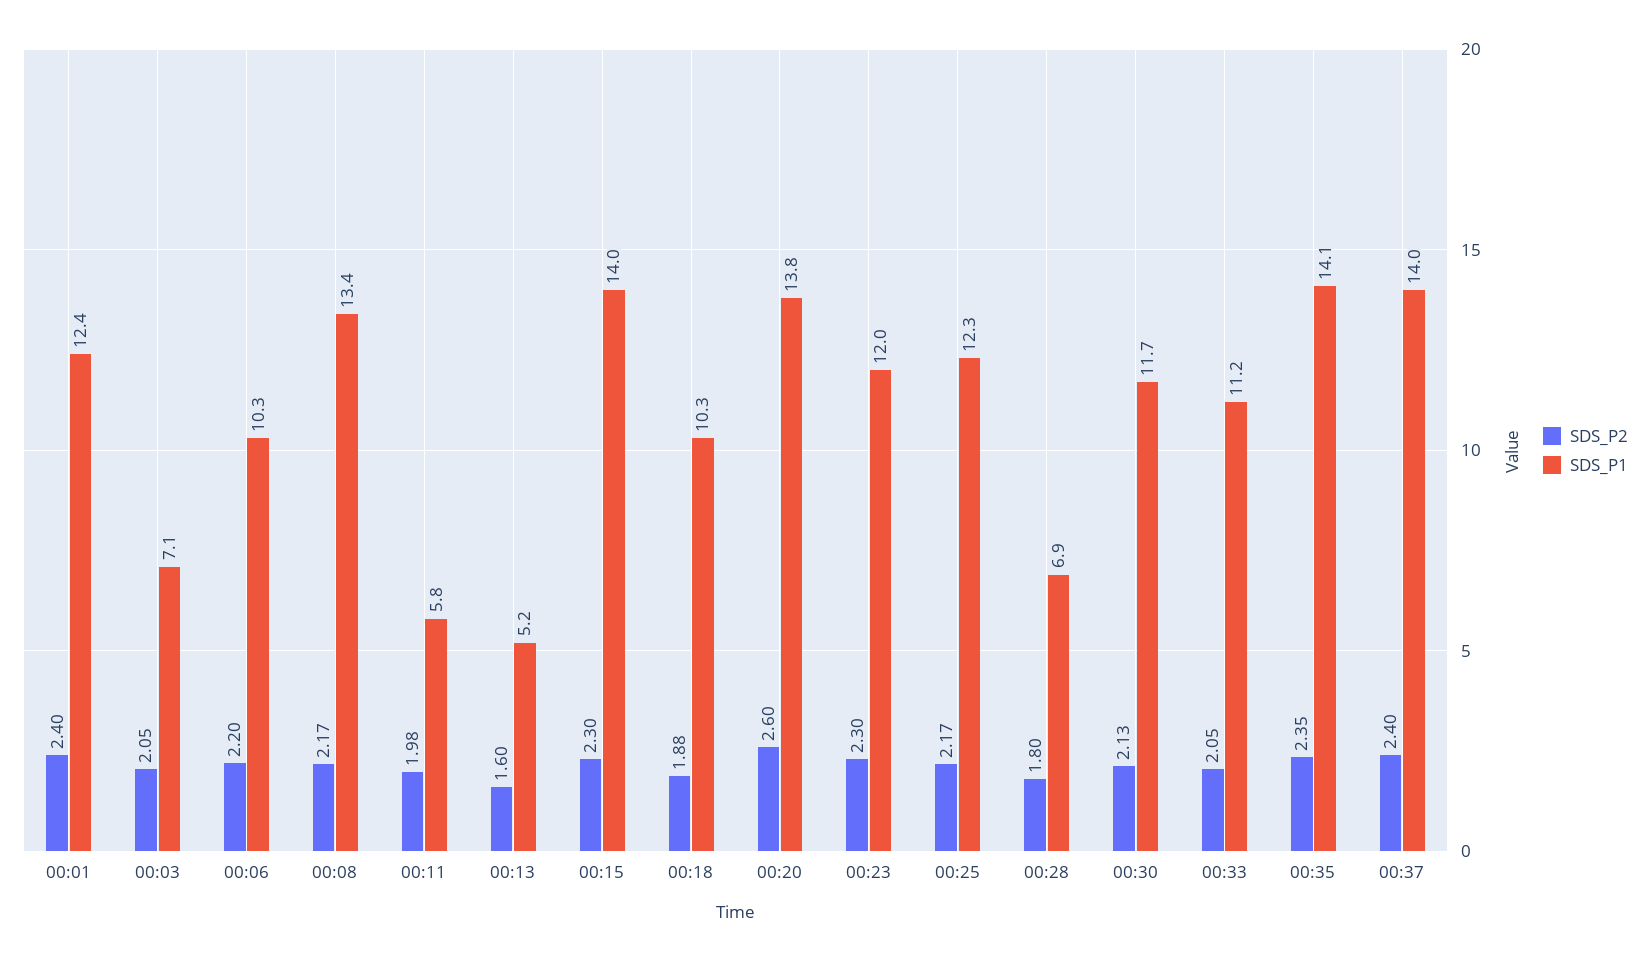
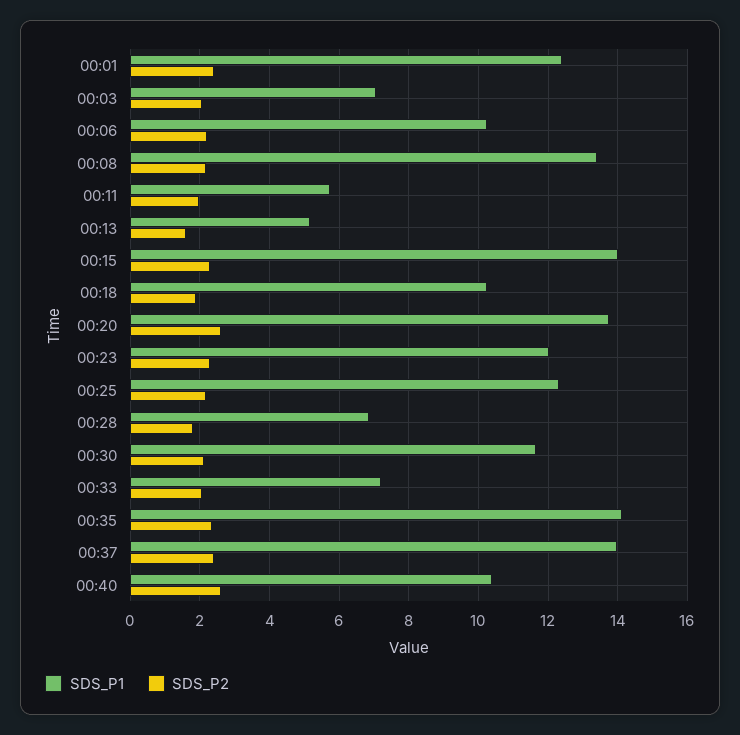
SDS_P1, 00:33: 11.2 -> 7.2
SDS_P1, 00:40: none -> 10.4
SDS_P2, 00:40: none -> 2.6

